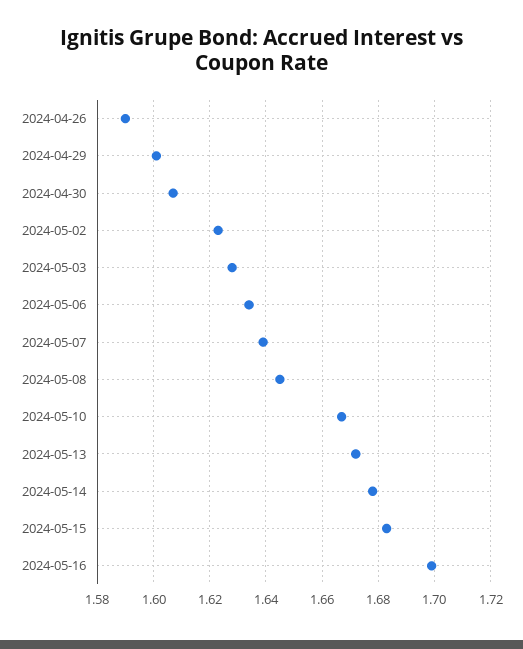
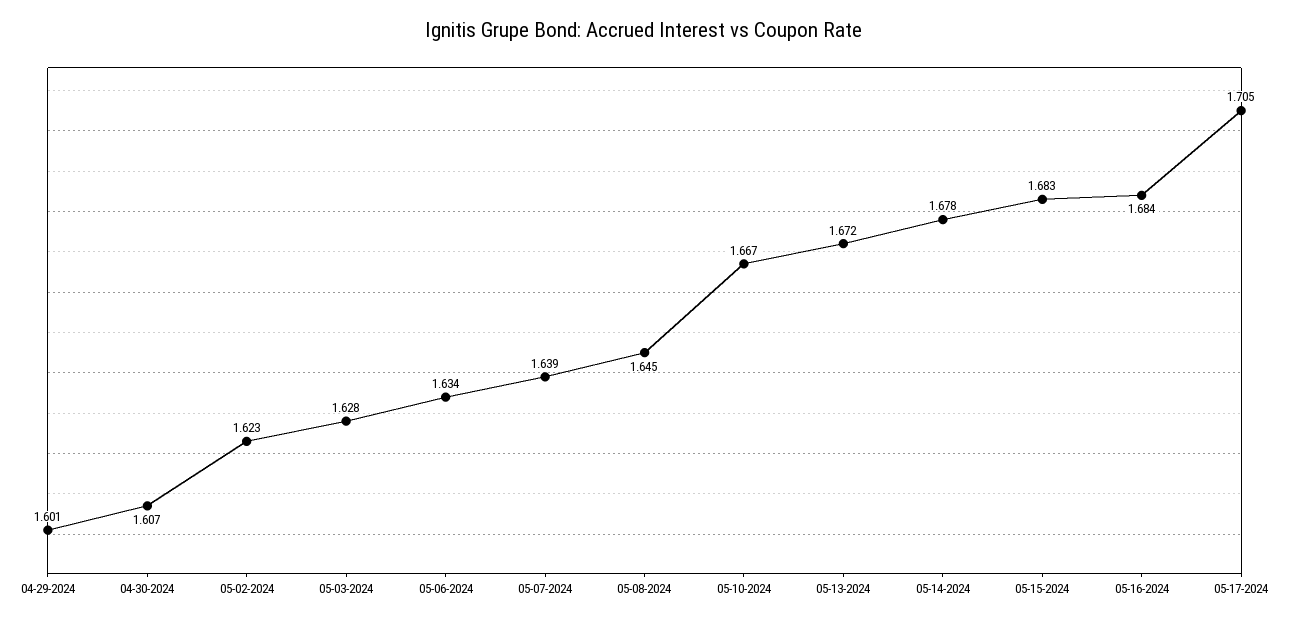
2024-04-26: 1.59 -> none
2024-05-16: 1.7 -> 1.684
05-17-2024: none -> 1.705

